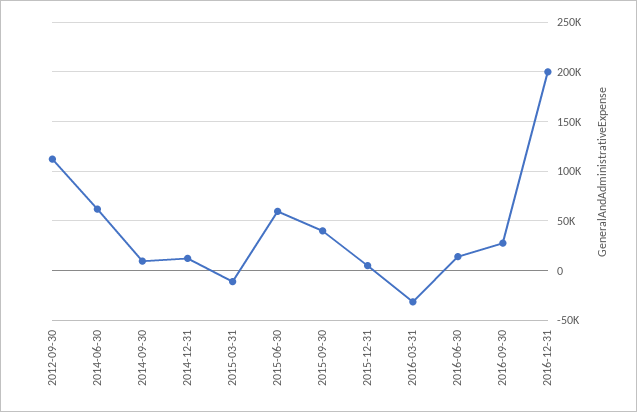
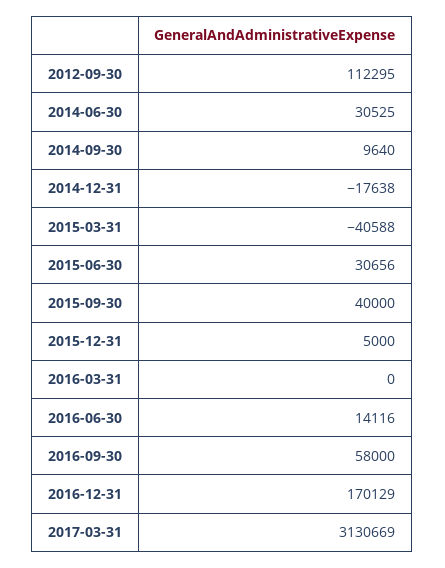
2014-06-30: 60000 -> 30525
2014-12-31: 10000 -> -17638
2015-03-31: -10000 -> -40588
2015-06-30: 60000 -> 30656
2016-03-31: -30000 -> 0
2016-09-30: 30000 -> 58000
2016-12-31: 200000 -> 170129
2017-03-31: none -> 3130669

